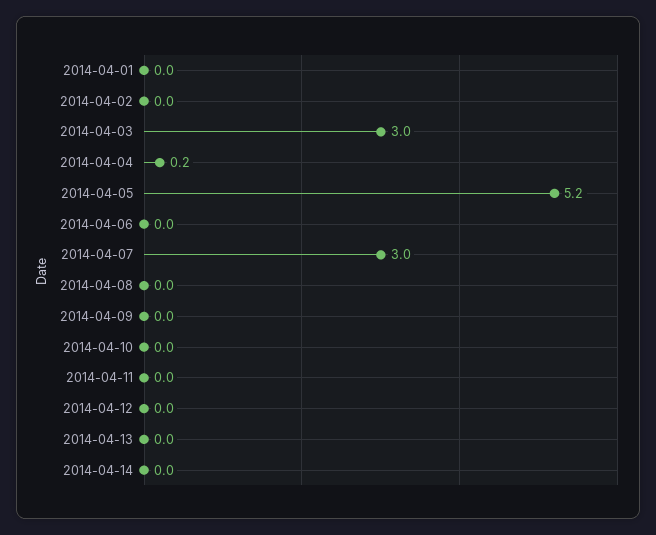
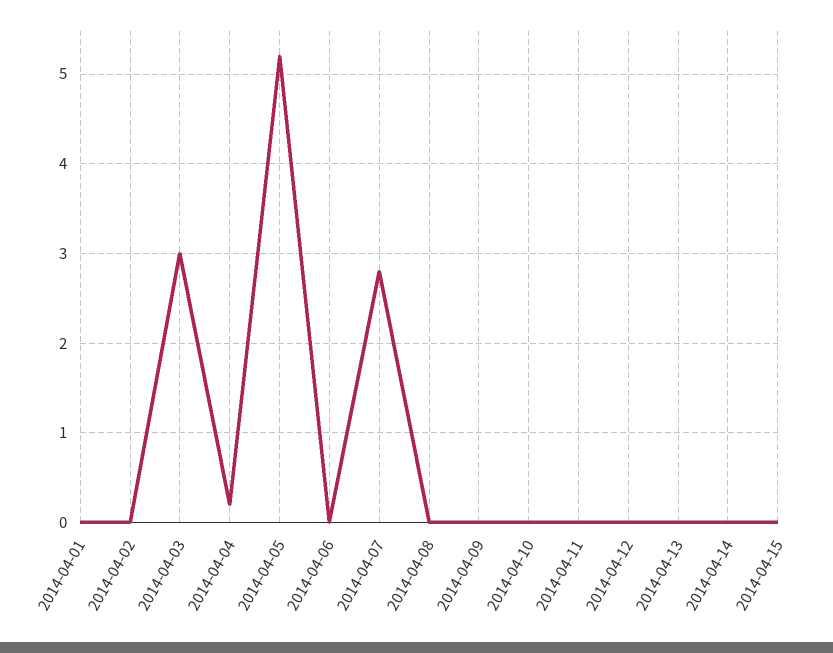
2014-04-07: 3 -> 2.8
2014-04-15: none -> 0

